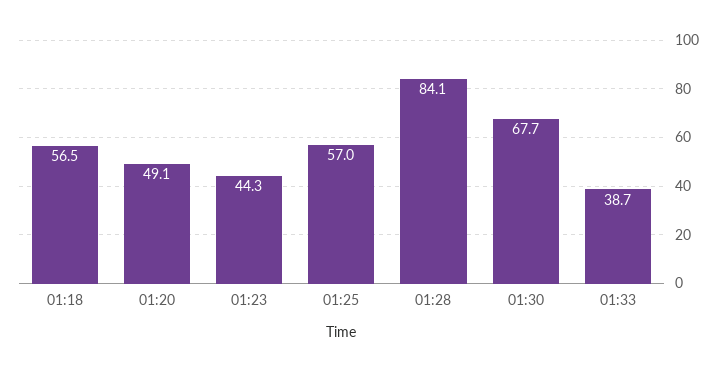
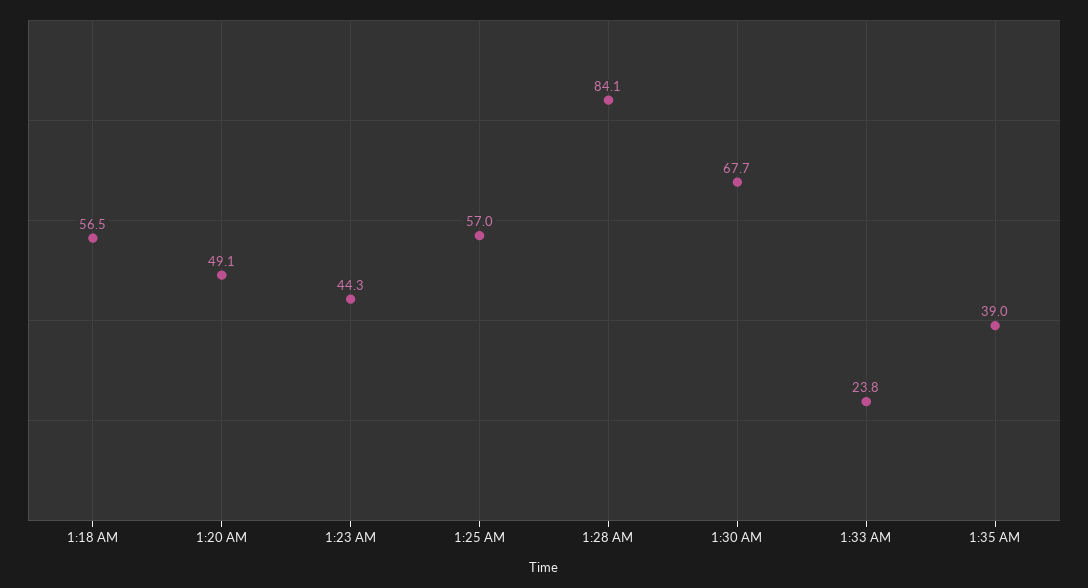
01:33: 38.7 -> 23.8
1:35 AM: none -> 39

